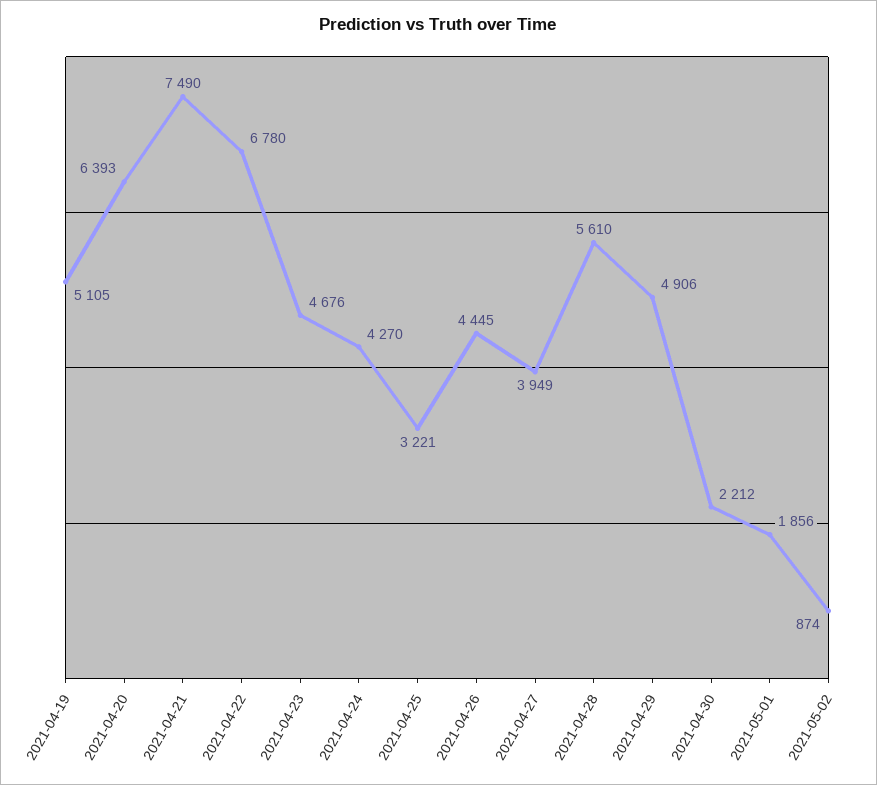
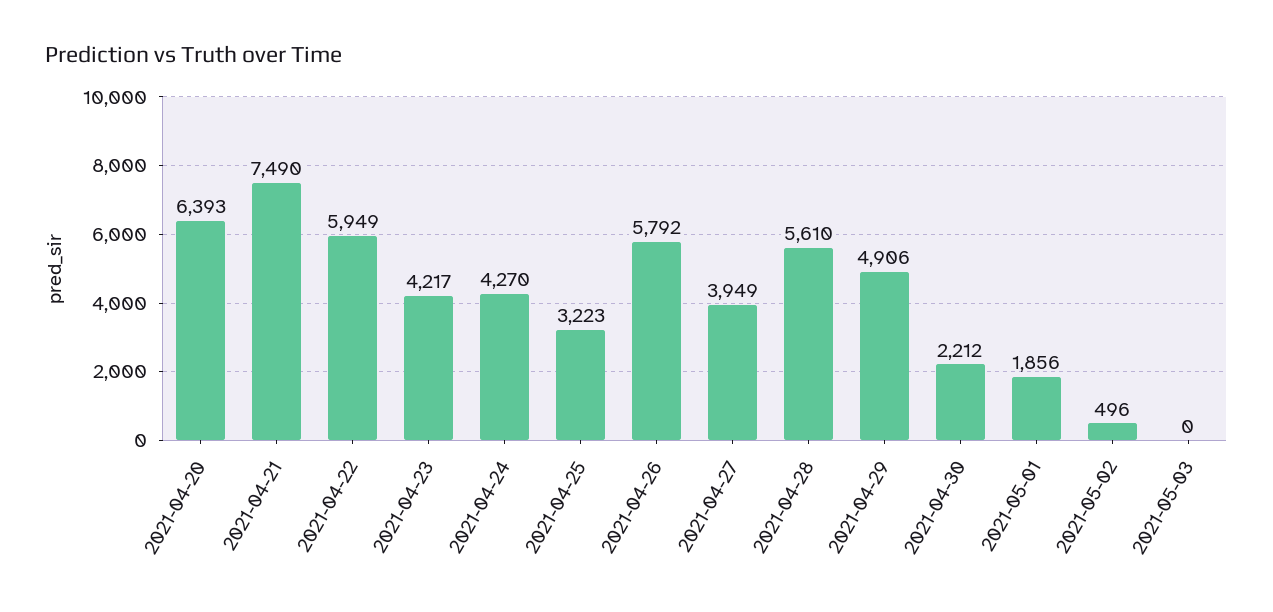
2021-04-19: 5105 -> none
2021-04-22: 6780 -> 5949
2021-04-23: 4676 -> 4217
2021-04-25: 3221 -> 3223
2021-04-26: 4445 -> 5792
2021-05-02: 874 -> 496
2021-05-03: none -> 0

